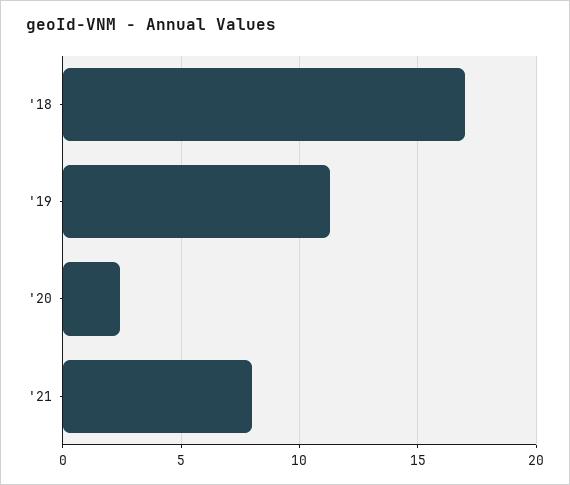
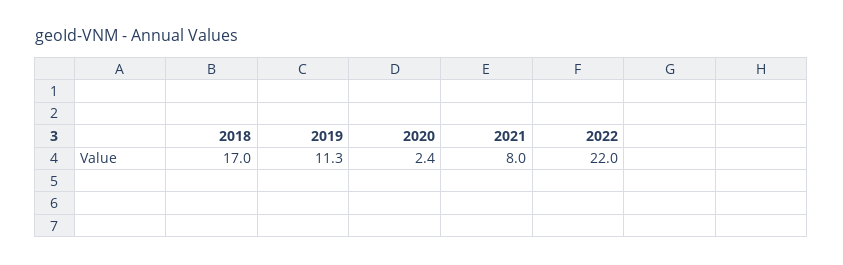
2022: none -> 22

